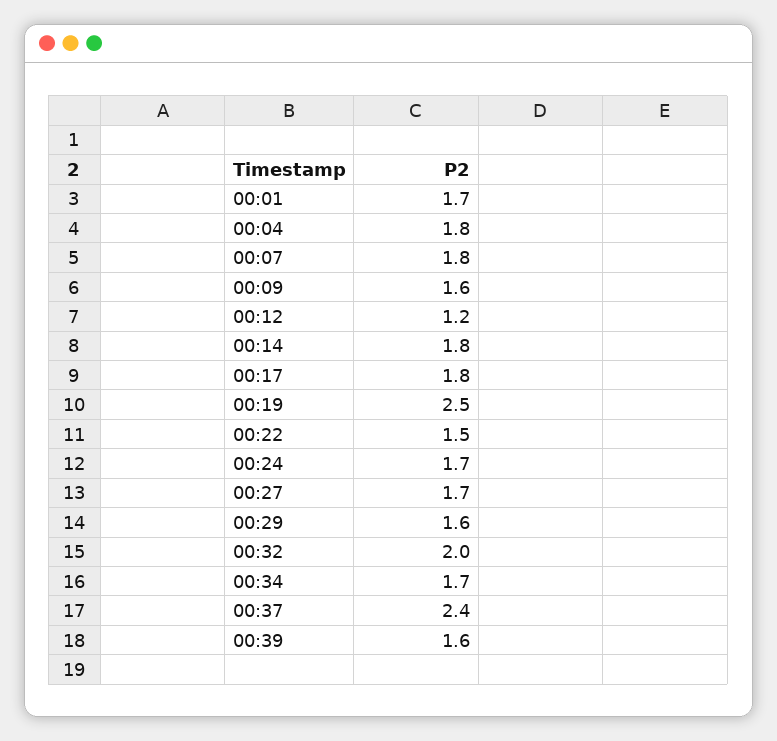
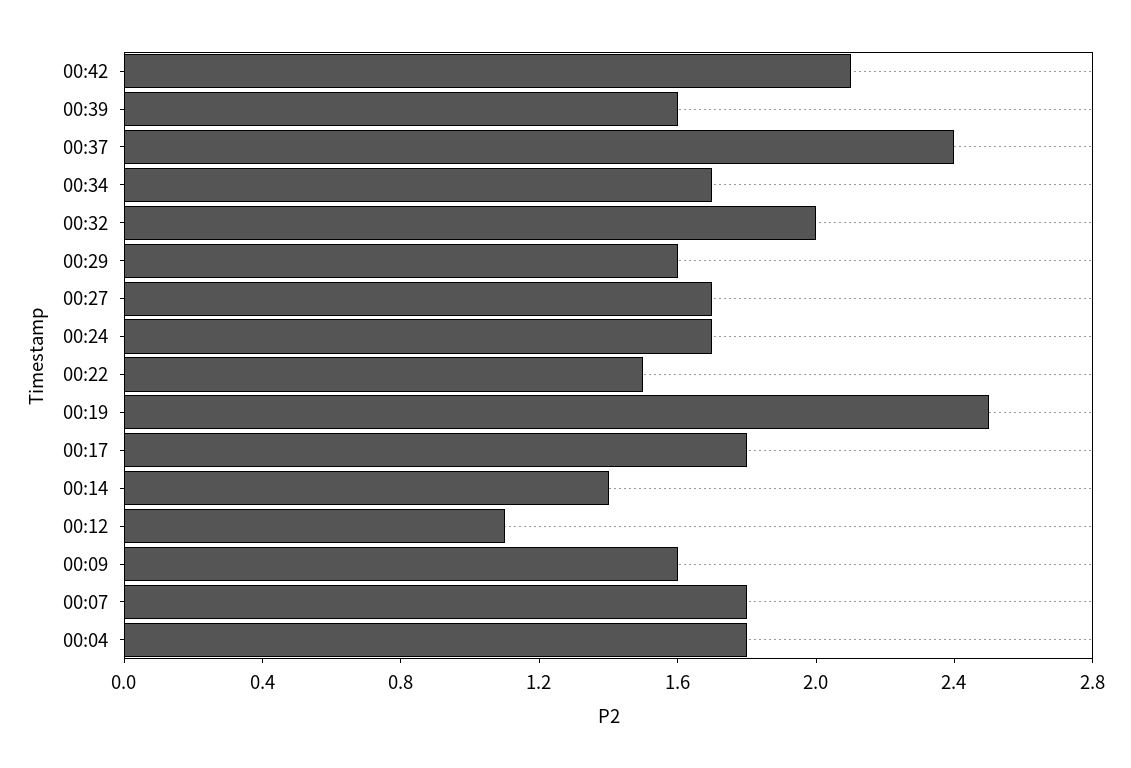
00:01: 1.7 -> none
00:12: 1.2 -> 1.1
00:14: 1.8 -> 1.4
00:42: none -> 2.1

